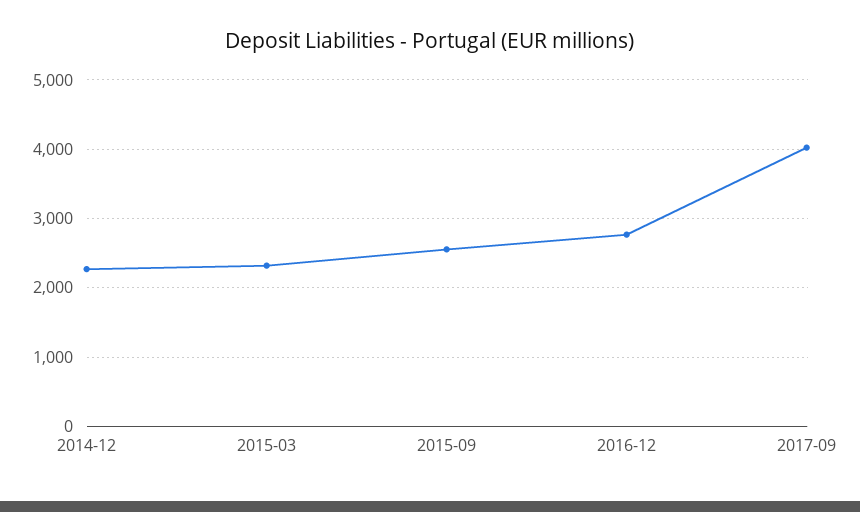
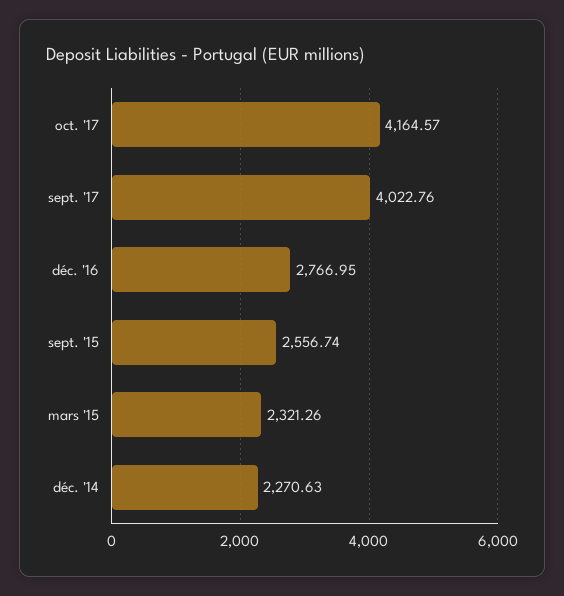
oct. '17: none -> 4164.57

